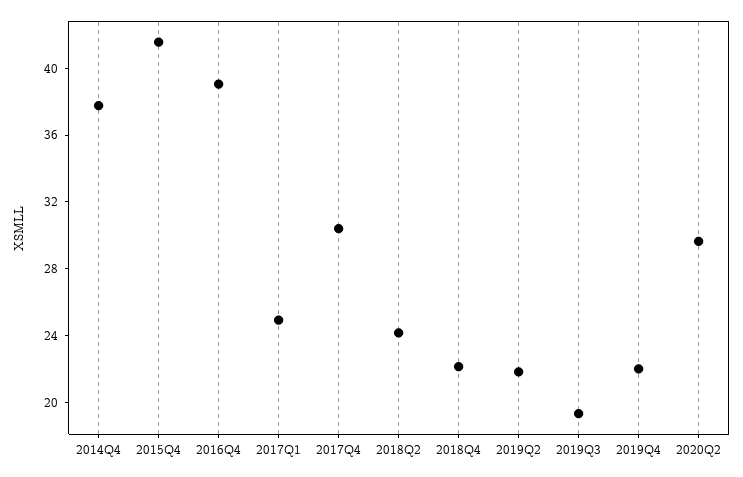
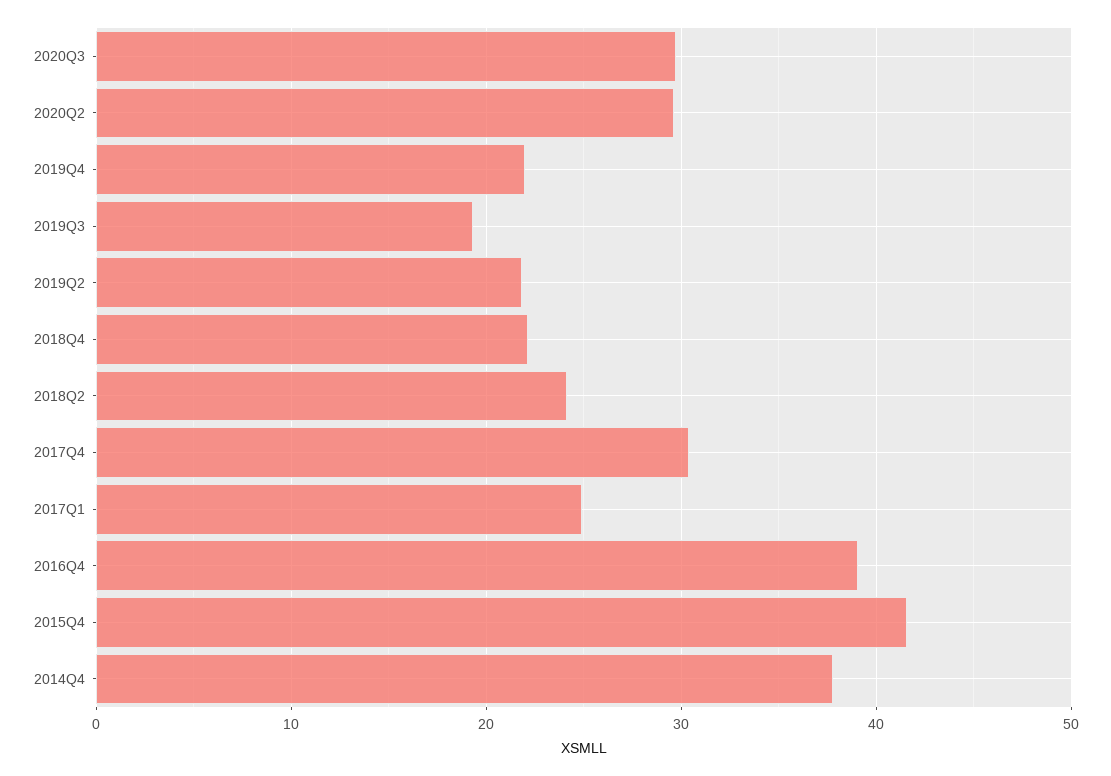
2020Q3: none -> 30

